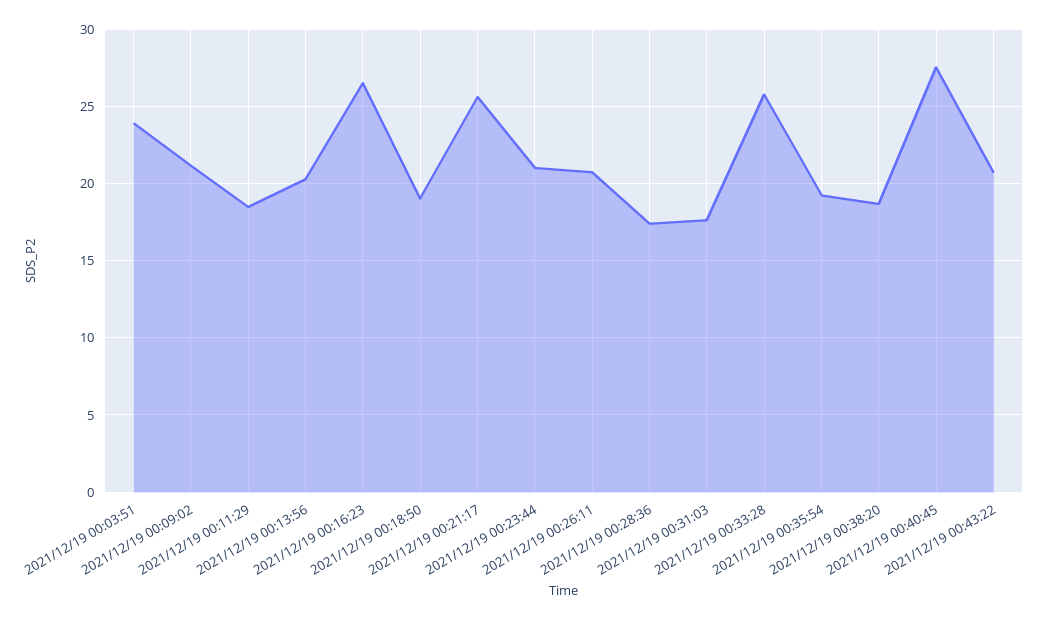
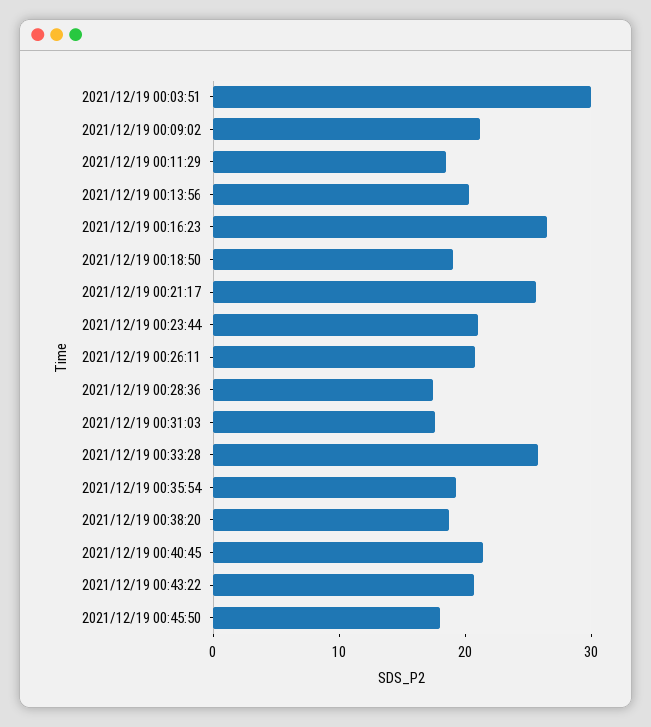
2021/12/19 00:03:51: 24 -> 30
2021/12/19 00:40:45: 27.5 -> 22
2021/12/19 00:45:50: none -> 18

